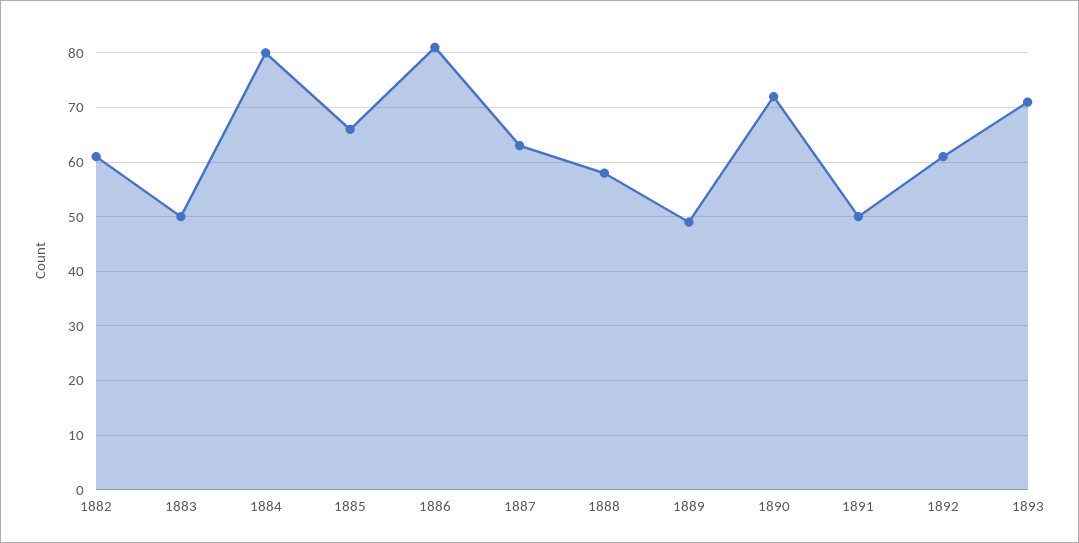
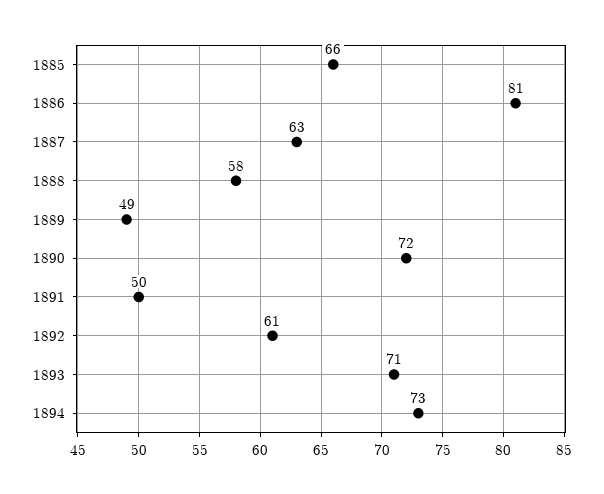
1882: 60 -> none
1883: 50 -> none
1884: 80 -> none
1894: none -> 73

